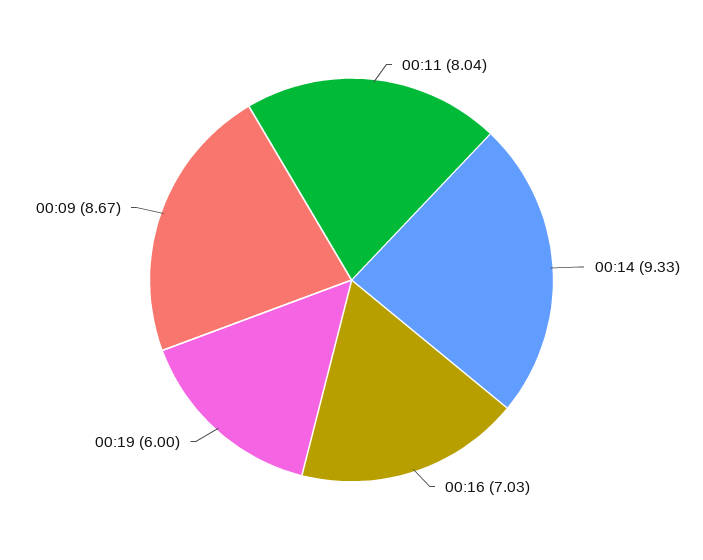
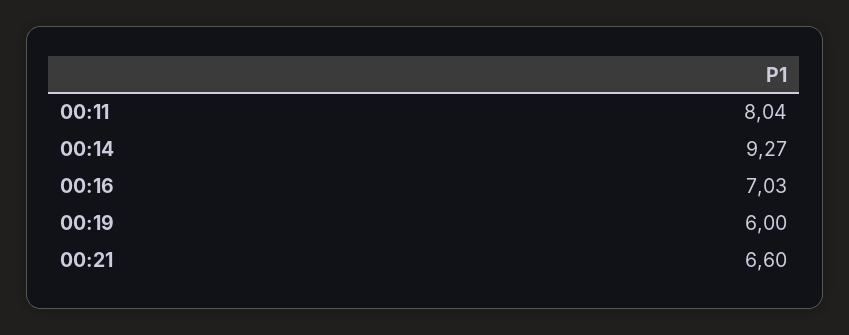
00:14: 9.33 -> 9.27
00:09: 8.67 -> none
00:21: none -> 6.6

